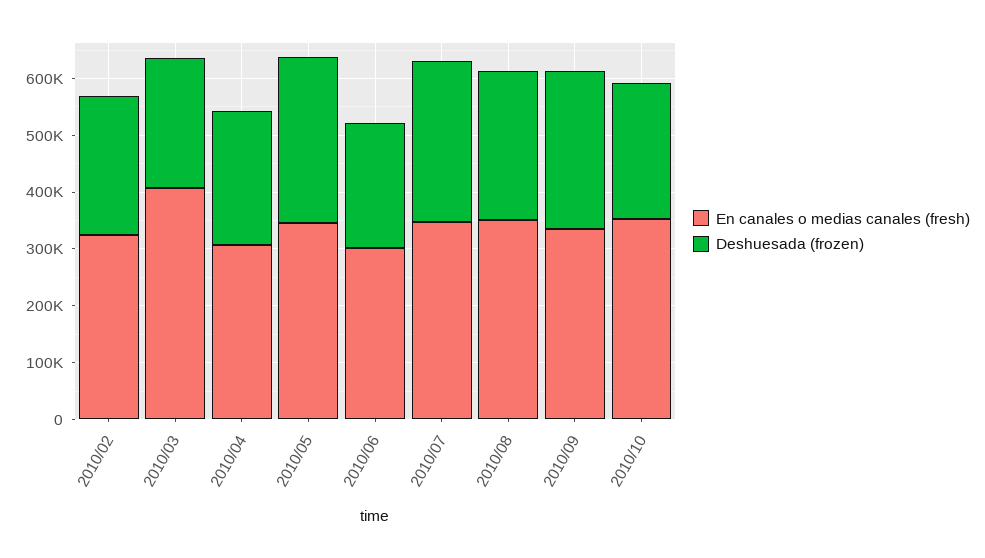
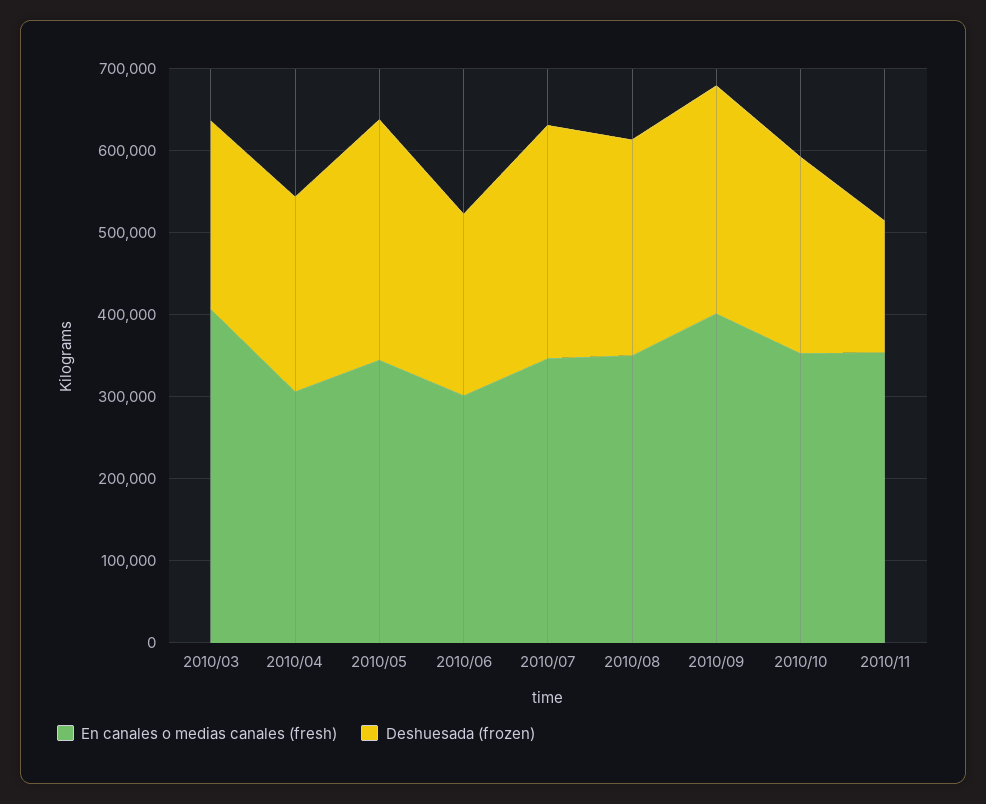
En canales o medias canales (fresh), 2010/02: 320000 -> none
Deshuesada (frozen), 2010/02: 240000 -> none
En canales o medias canales (fresh), 2010/09: 340000 -> 400000
En canales o medias canales (fresh), 2010/11: none -> 360000
Deshuesada (frozen), 2010/11: none -> 160000

